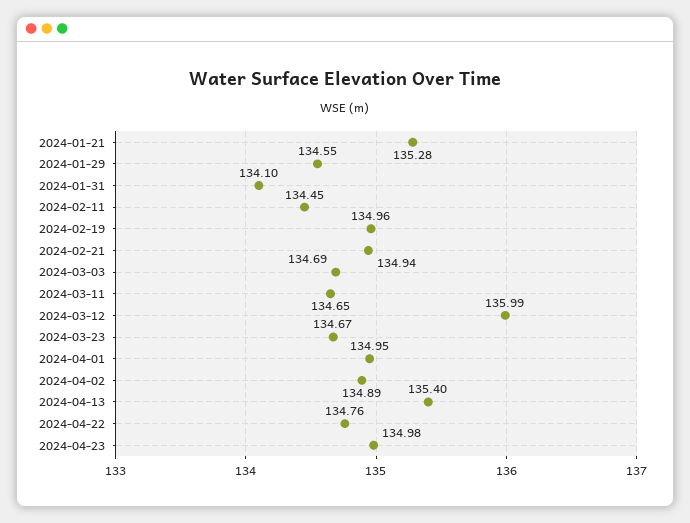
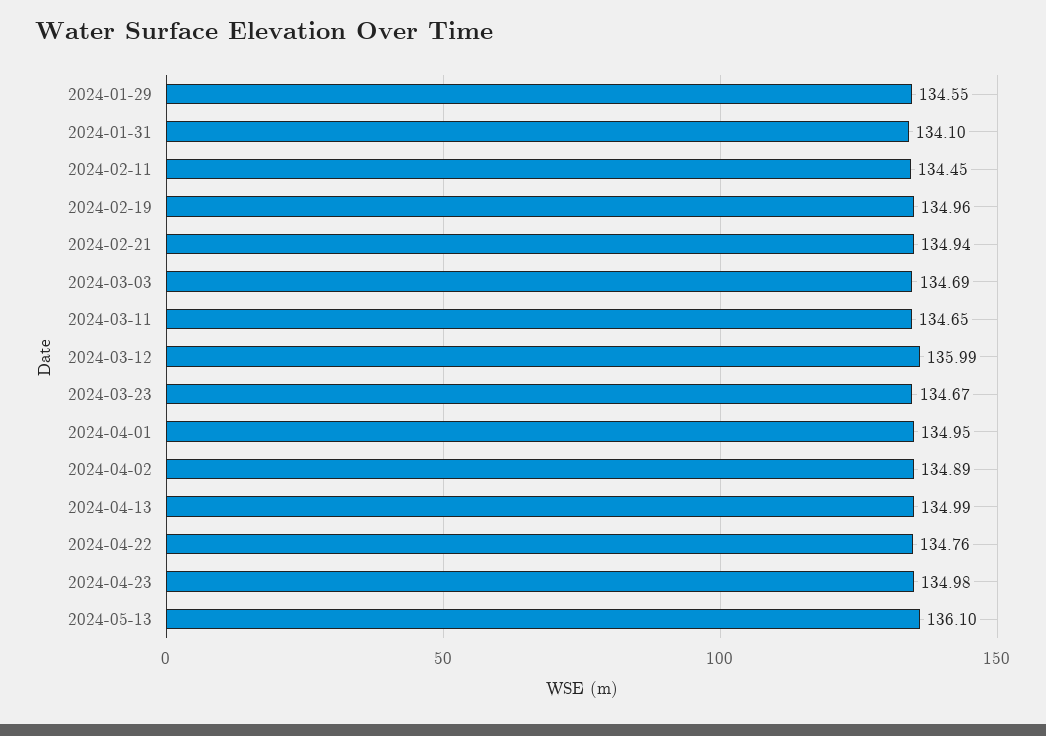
2024-01-21: 135.28 -> none
2024-04-13: 135.4 -> 134.99
2024-05-13: none -> 136.1

